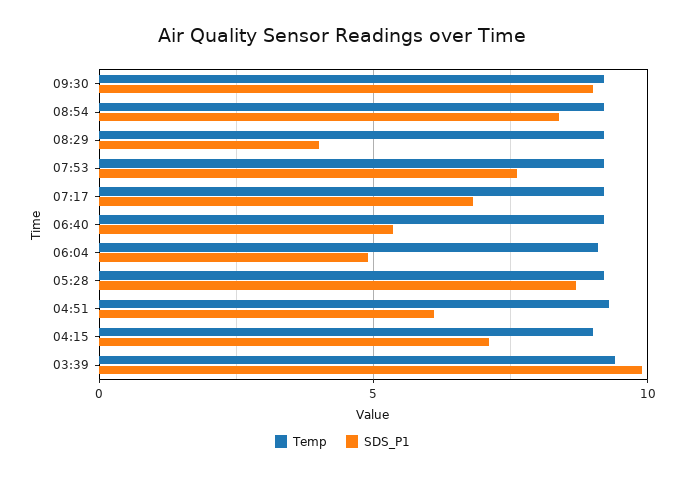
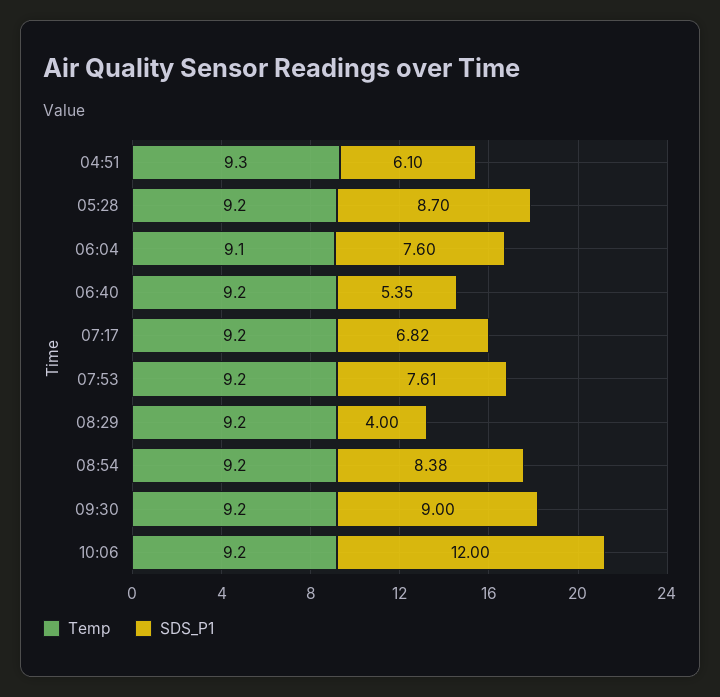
SDS_P1, 06:04: 5 -> 7.6
Temp, 04:15: 9 -> none
SDS_P1, 04:15: 7 -> none
Temp, 03:39: 9.5 -> none
SDS_P1, 03:39: 10 -> none
Temp, 10:06: none -> 9.2
SDS_P1, 10:06: none -> 12

